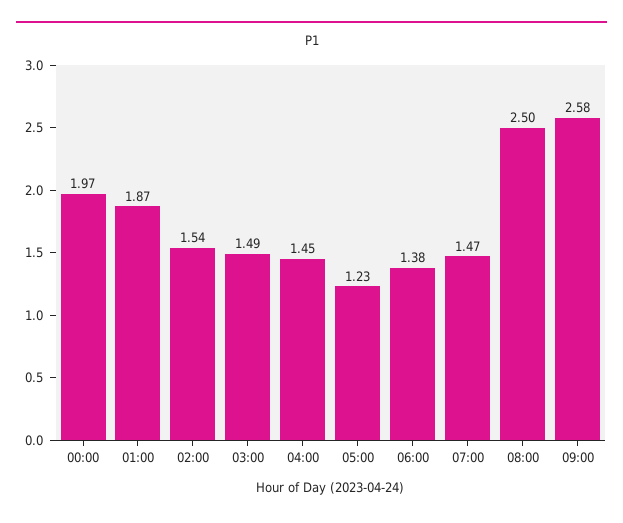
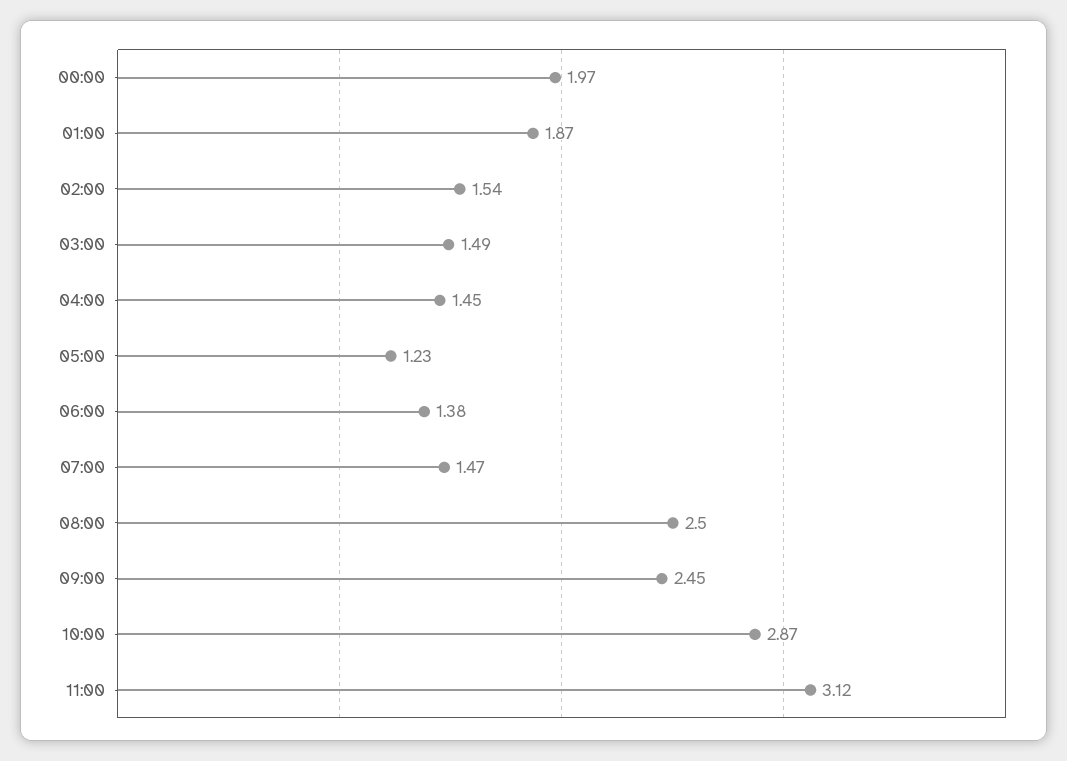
09:00: 2.58 -> 2.45
10:00: none -> 2.87
11:00: none -> 3.12

